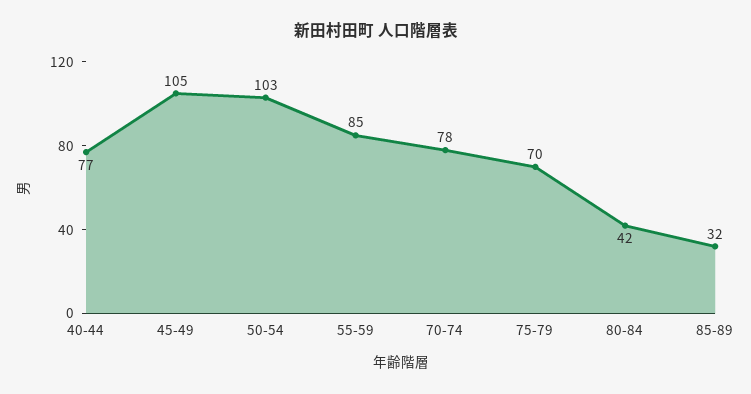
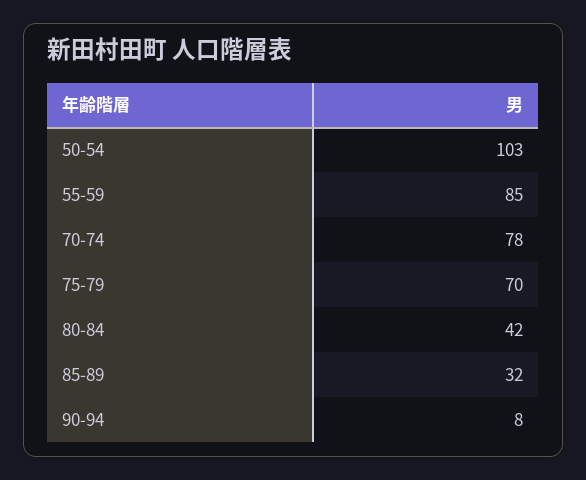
40-44: 77 -> none
45-49: 105 -> none
90-94: none -> 8

